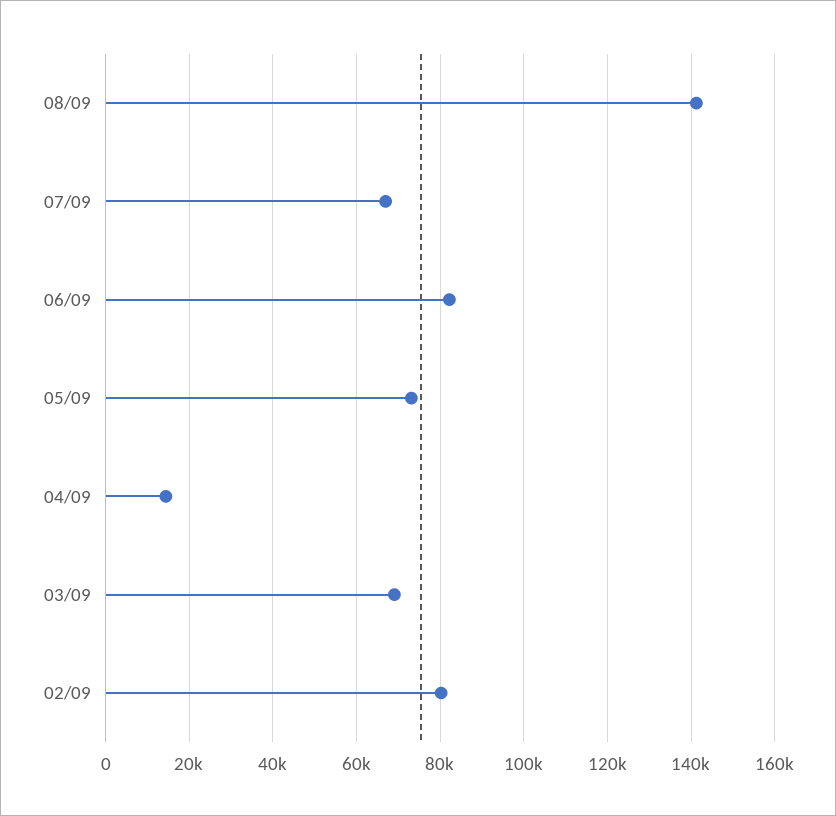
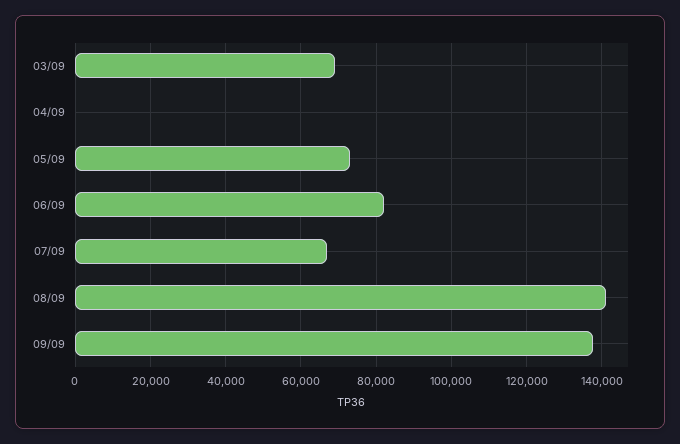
04/09: 14000 -> 0
02/09: 80000 -> none
09/09: none -> 138000

